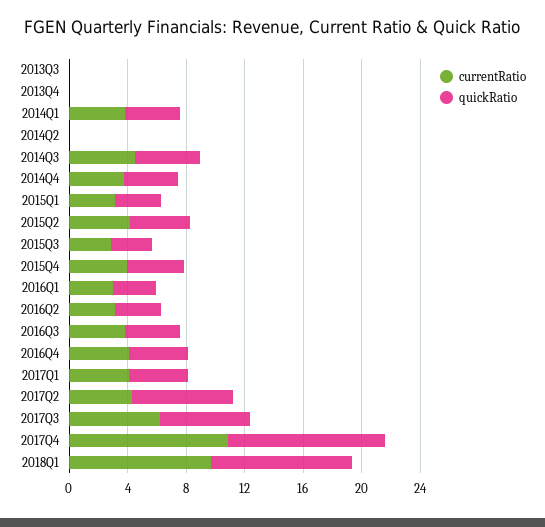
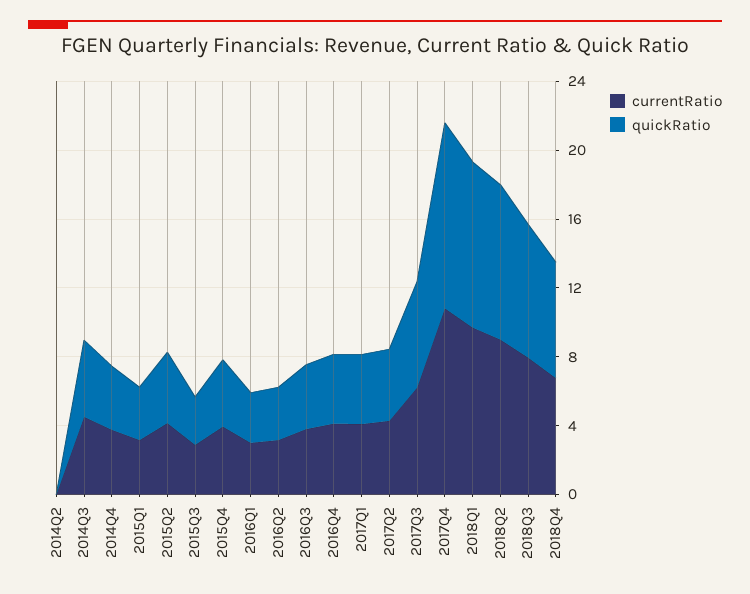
currentRatio, 2013Q3: 0 -> none
quickRatio, 2013Q3: 0 -> none
currentRatio, 2013Q4: 0 -> none
quickRatio, 2013Q4: 0 -> none
currentRatio, 2014Q1: 4 -> none
quickRatio, 2014Q1: 4 -> none
quickRatio, 2017Q2: 7 -> 4
currentRatio, 2018Q2: none -> 9
quickRatio, 2018Q2: none -> 9
currentRatio, 2018Q3: none -> 8
quickRatio, 2018Q3: none -> 8
currentRatio, 2018Q4: none -> 7
quickRatio, 2018Q4: none -> 7

